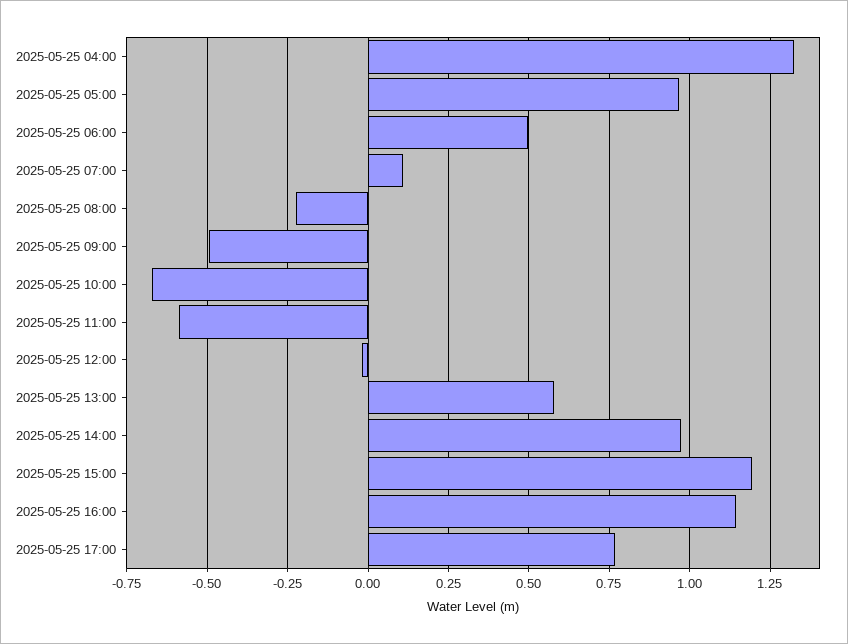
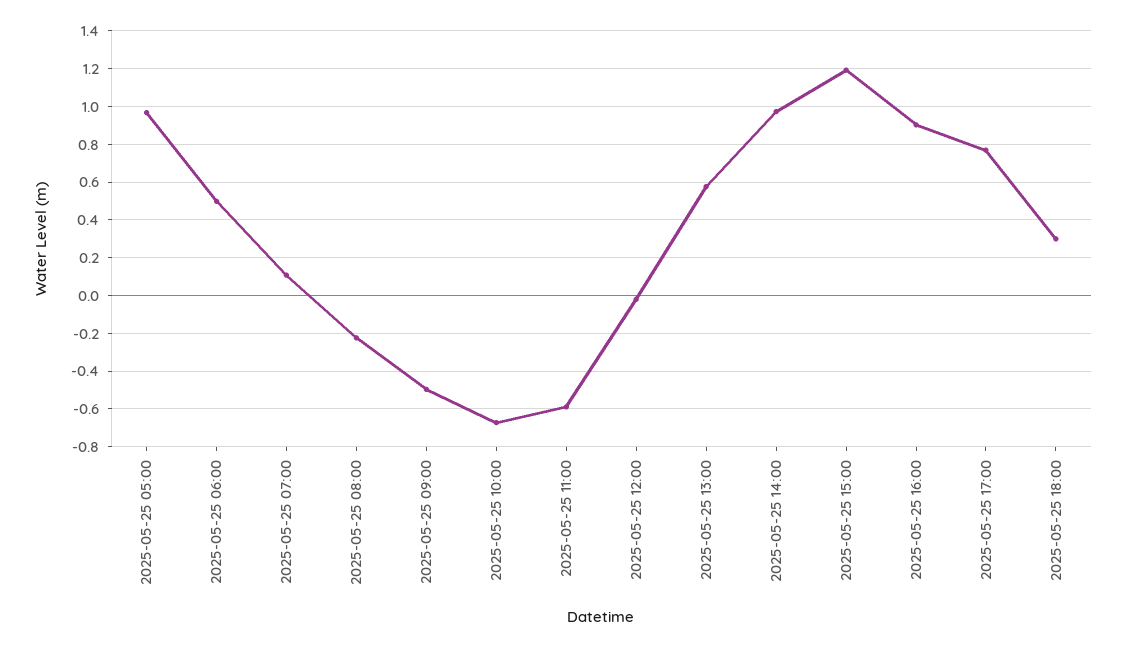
2025-05-25 04:00: 1.325 -> none
2025-05-25 16:00: 1.15 -> 0.9
2025-05-25 18:00: none -> 0.3

